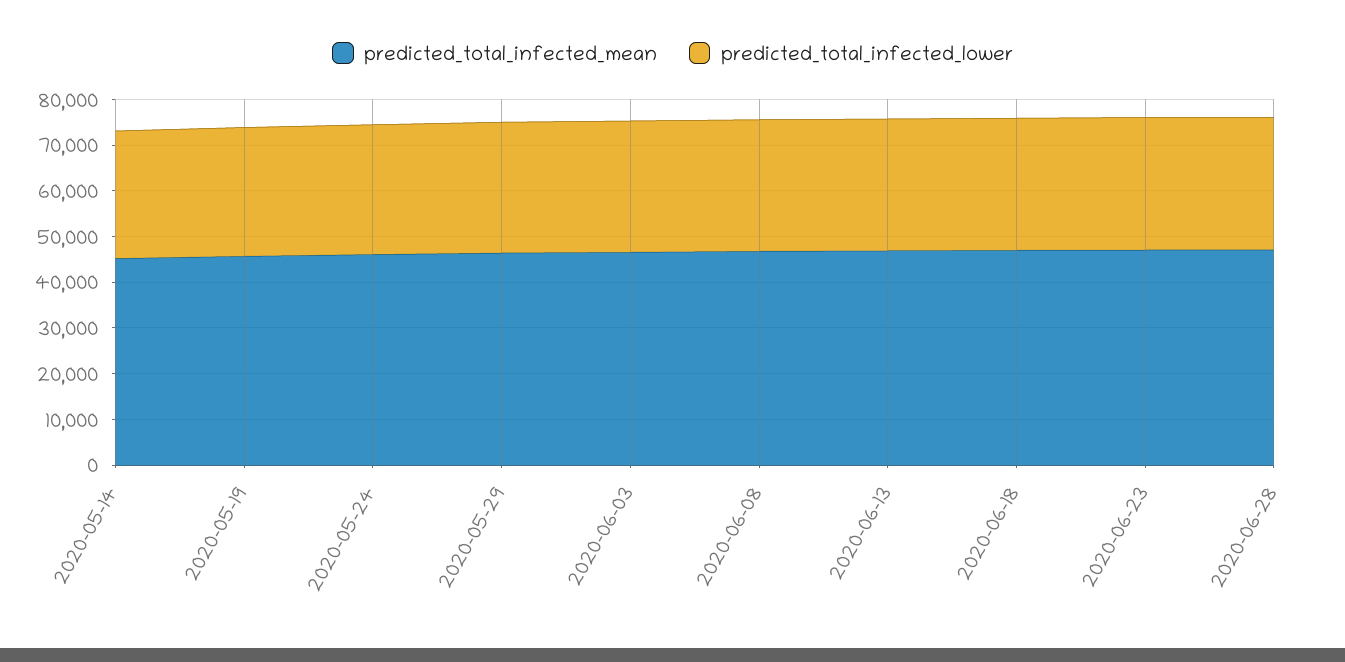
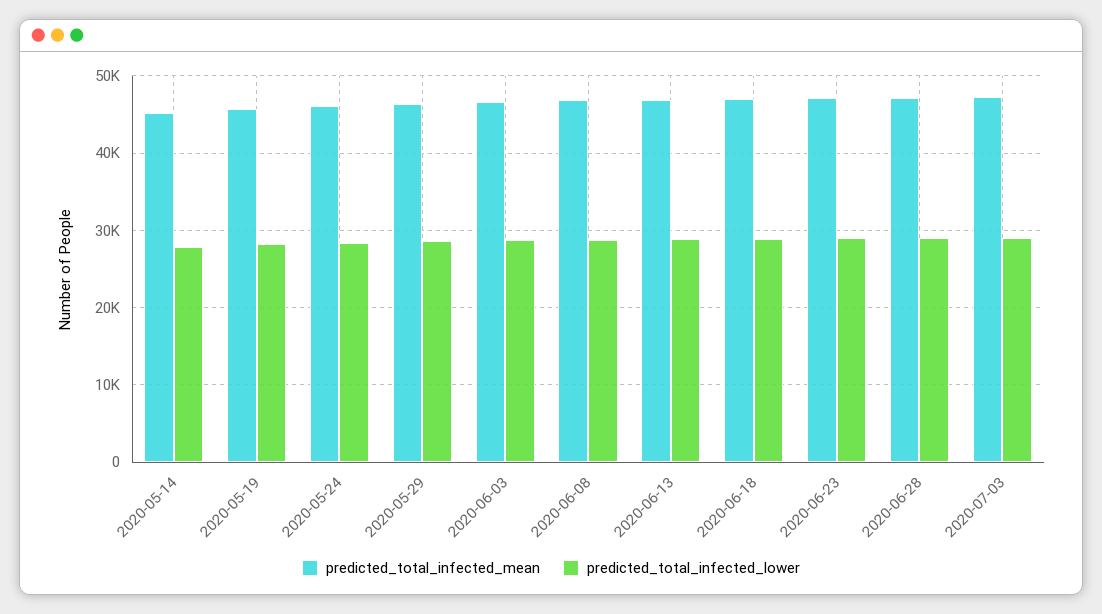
predicted_total_infected_mean, 2020-07-03: none -> 47000
predicted_total_infected_lower, 2020-07-03: none -> 29000

